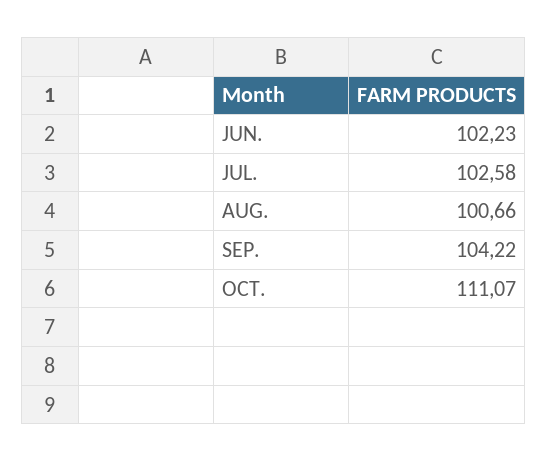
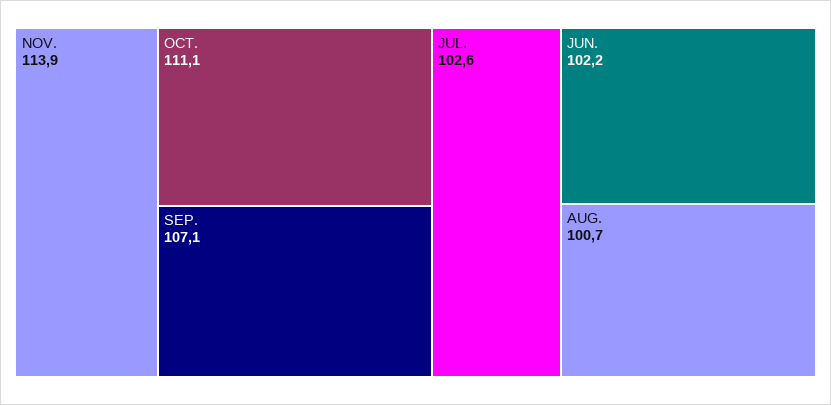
SEP.: 104.22 -> 107.1
NOV.: none -> 113.9

